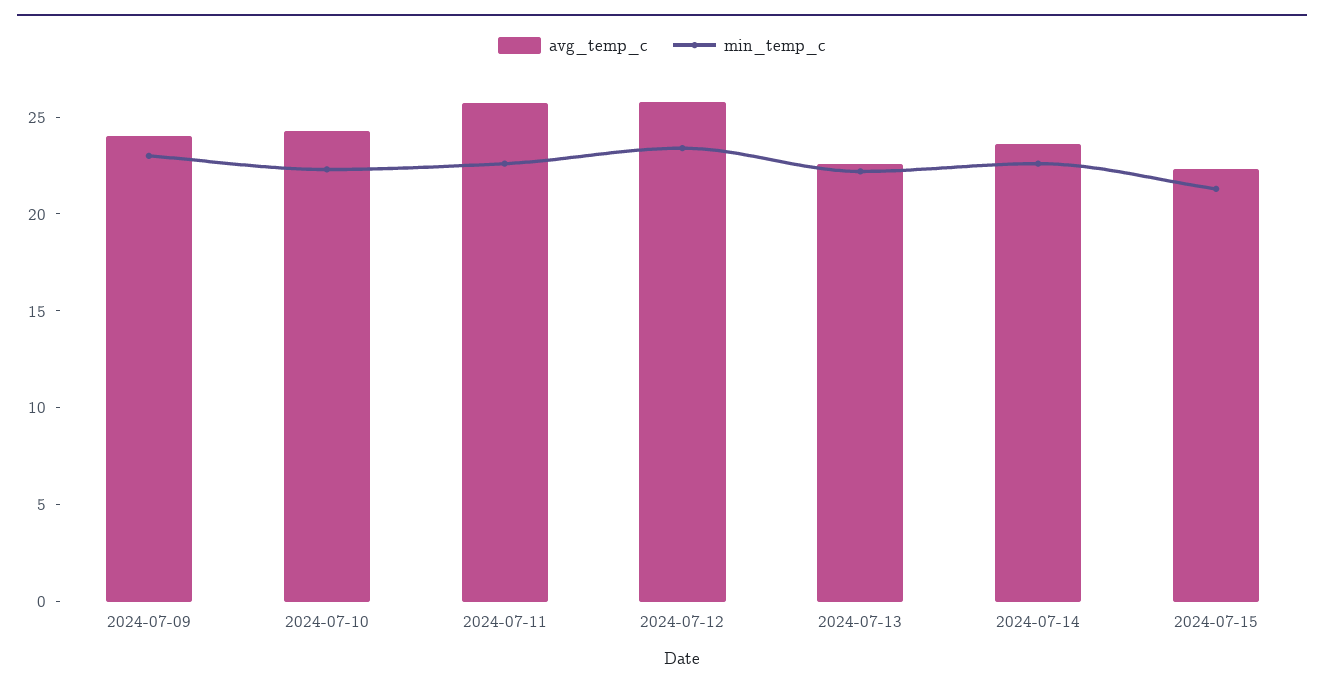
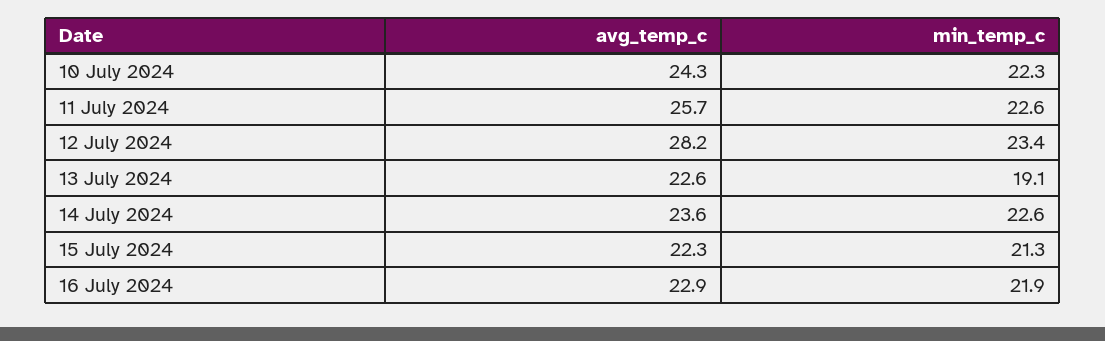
avg_temp_c, 2024-07-09: 24 -> none
min_temp_c, 2024-07-09: 23 -> none
avg_temp_c, 2024-07-12: 26 -> 28.2
min_temp_c, 2024-07-13: 22 -> 19.1
avg_temp_c, 16 July 2024: none -> 22.9
min_temp_c, 16 July 2024: none -> 21.9

